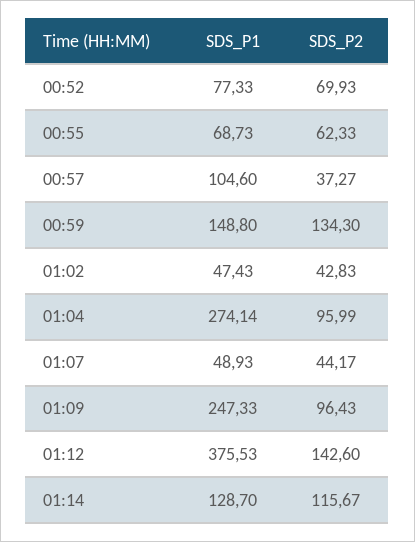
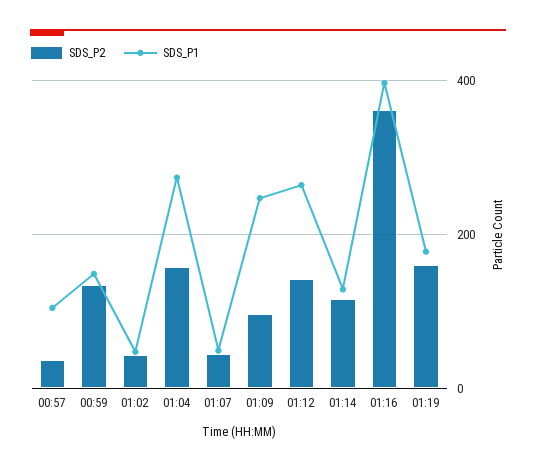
SDS_P1, 00:52: 77.33 -> none
SDS_P2, 00:52: 69.93 -> none
SDS_P1, 00:55: 68.73 -> none
SDS_P2, 00:55: 62.33 -> none
SDS_P2, 01:04: 95.99 -> 160
SDS_P1, 01:12: 375.53 -> 260
SDS_P2, 01:16: none -> 360
SDS_P1, 01:16: none -> 400
SDS_P2, 01:19: none -> 160
SDS_P1, 01:19: none -> 180

